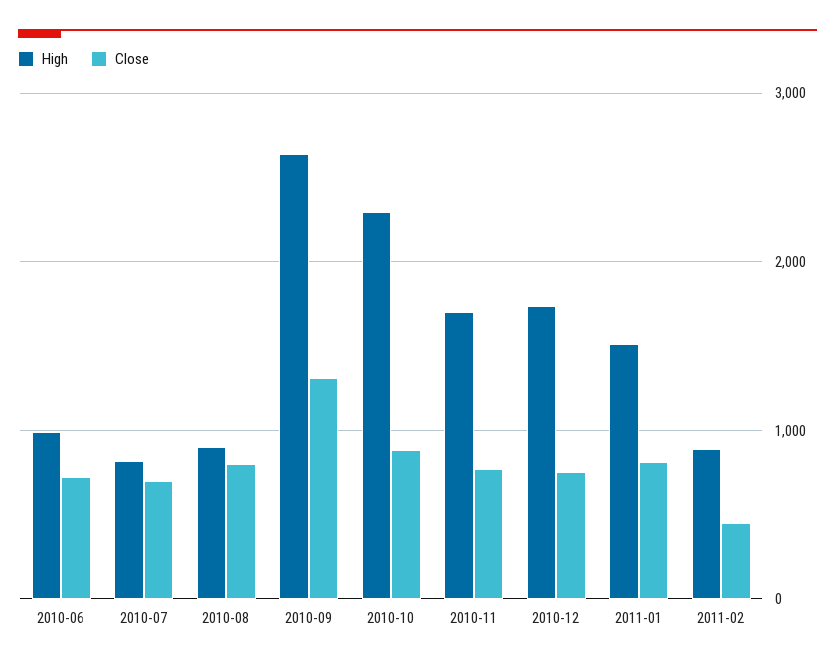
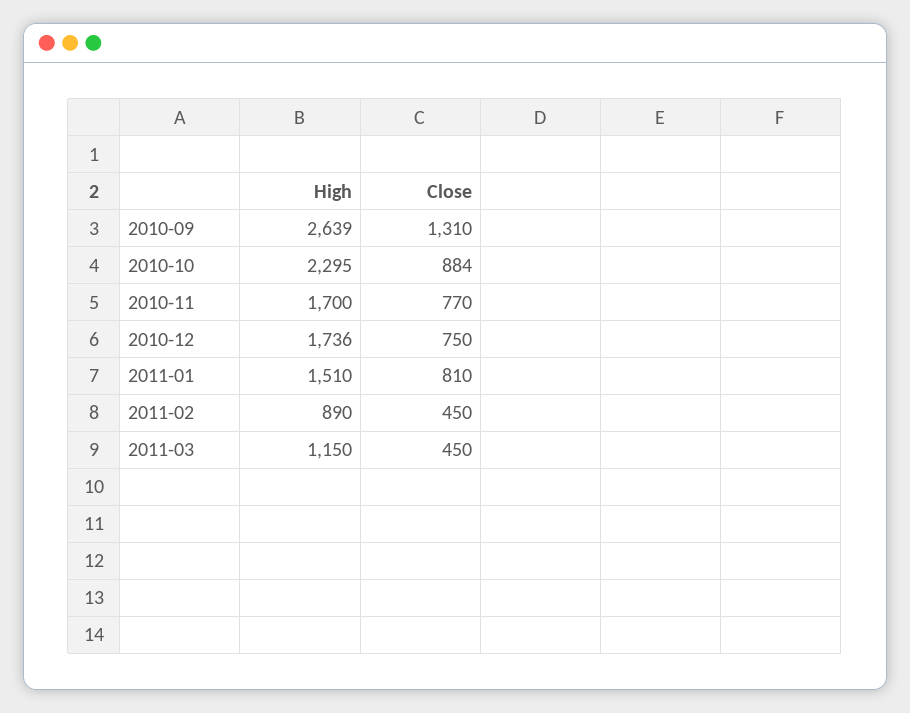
High, 2010-06: 1000 -> none
Close, 2010-06: 700 -> none
High, 2010-07: 800 -> none
Close, 2010-07: 700 -> none
High, 2010-08: 900 -> none
Close, 2010-08: 800 -> none
High, 2011-03: none -> 1150
Close, 2011-03: none -> 450

